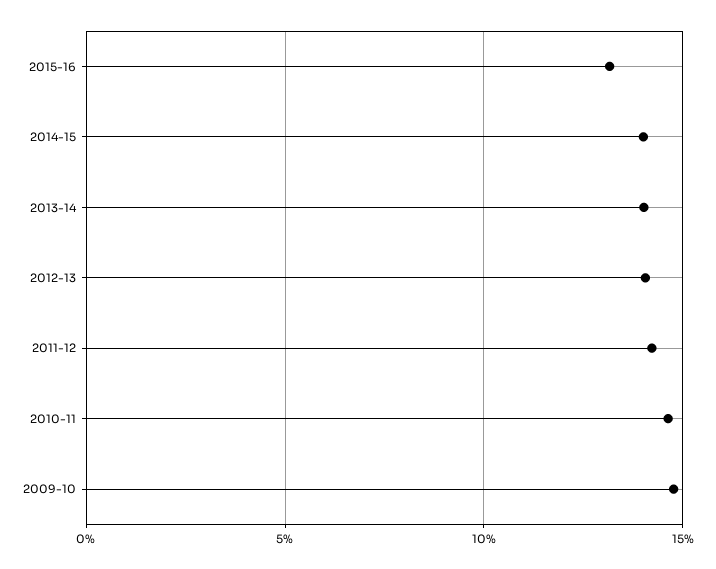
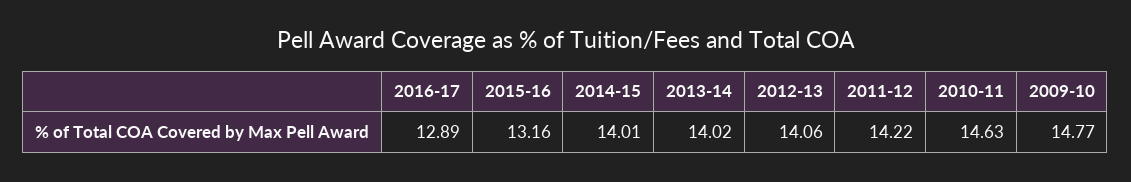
2016-17: none -> 12.89

